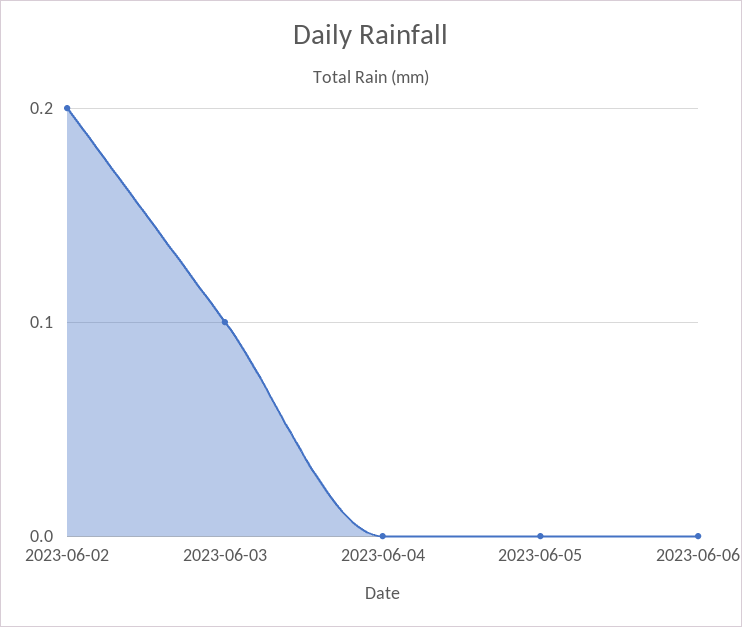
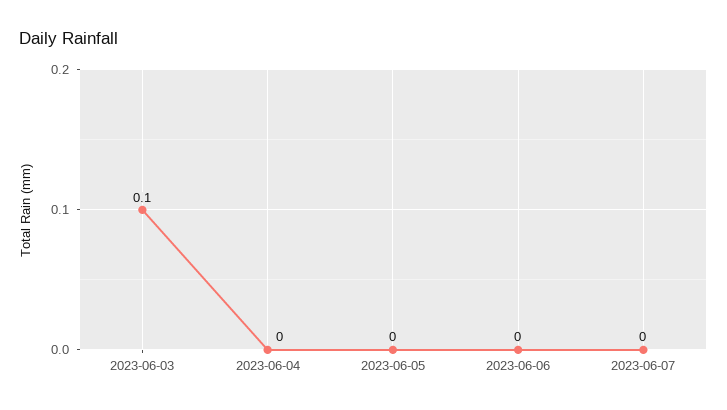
2023-06-02: 0.2 -> none
2023-06-07: none -> 0

